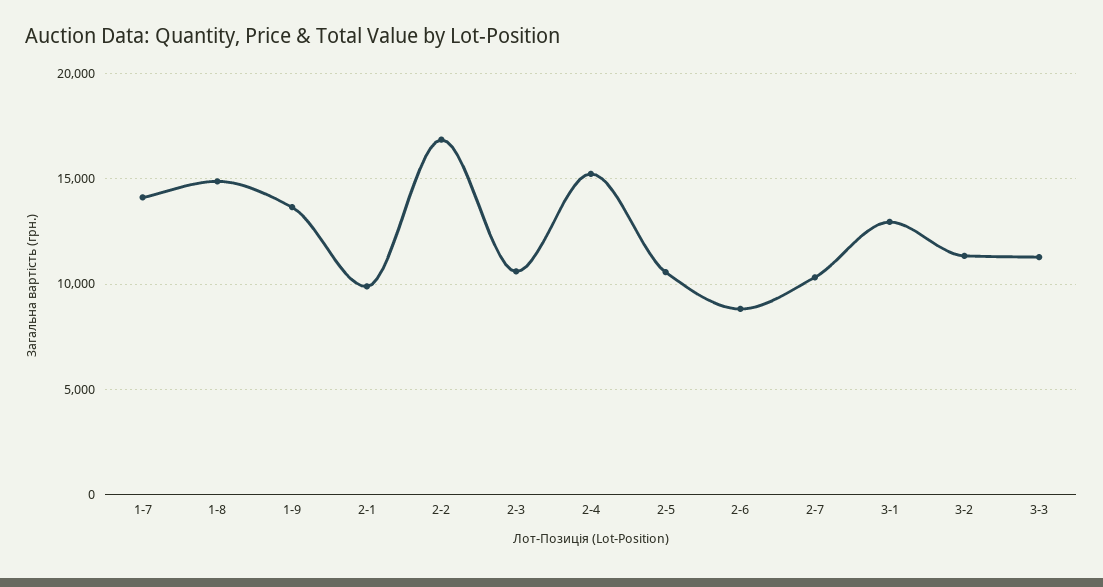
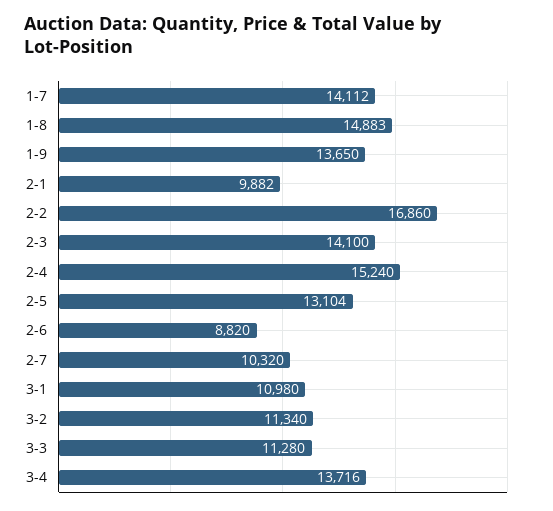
2-3: 10500 -> 14100
2-5: 10500 -> 13104
3-1: 13000 -> 10980
3-4: none -> 13716

